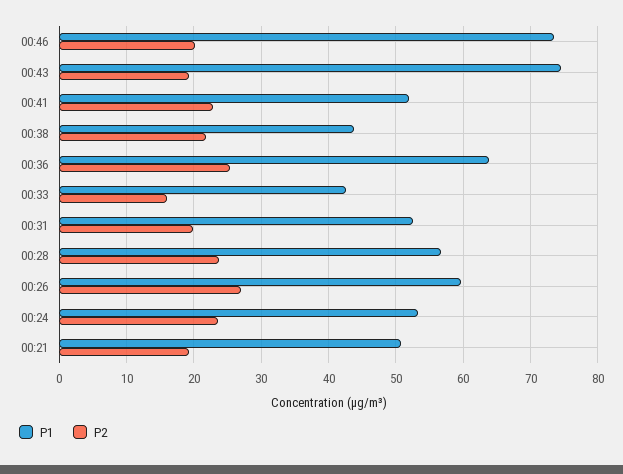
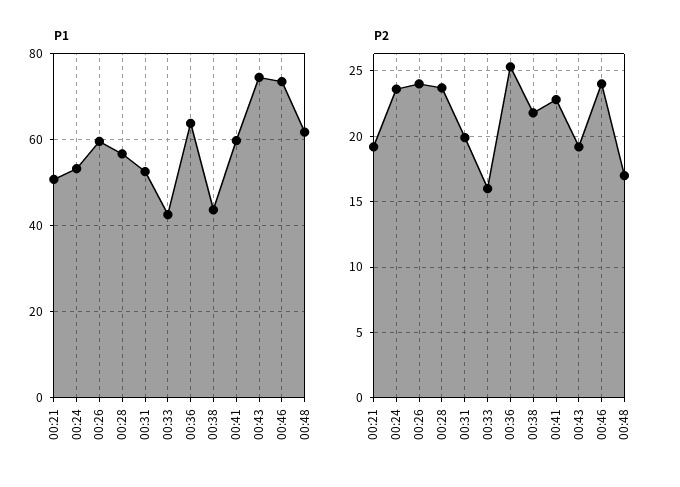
P2, 00:46: 20 -> 24
P1, 00:41: 52 -> 60
P2, 00:26: 27 -> 24
P1, 00:48: none -> 62
P2, 00:48: none -> 17

